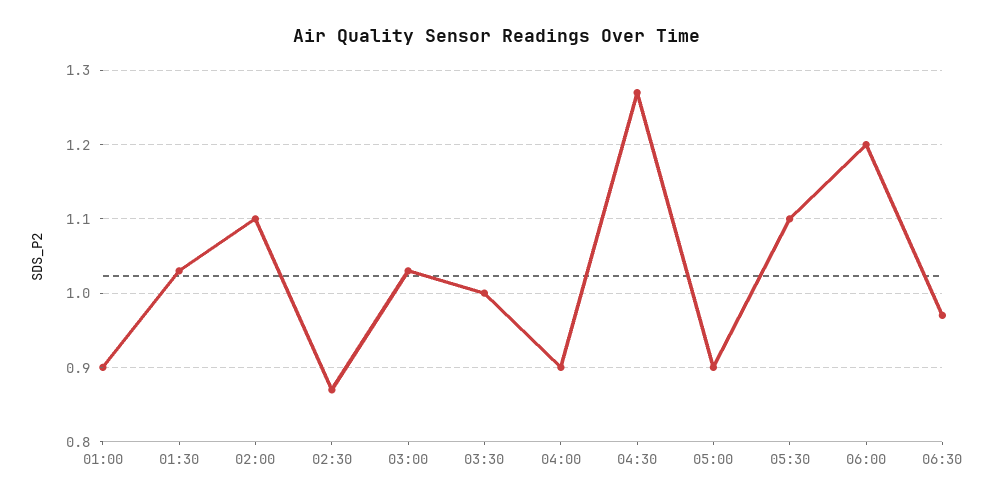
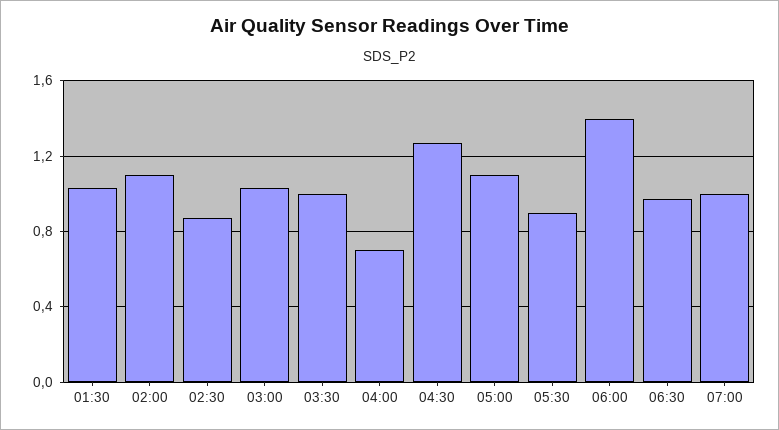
01:00: 0.9 -> none
04:00: 0.9 -> 0.7
05:00: 0.9 -> 1.1
05:30: 1.1 -> 0.9
06:00: 1.2 -> 1.4
07:00: none -> 1

